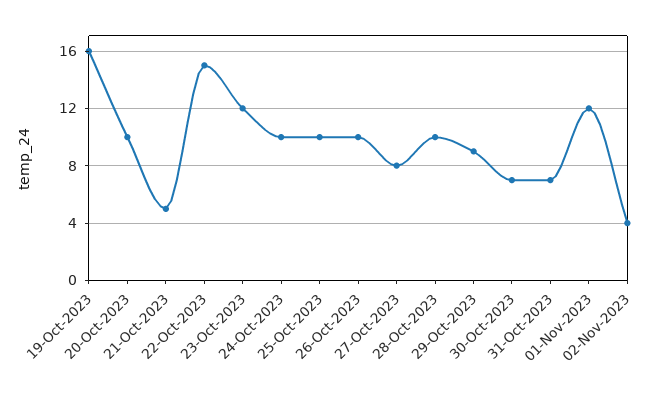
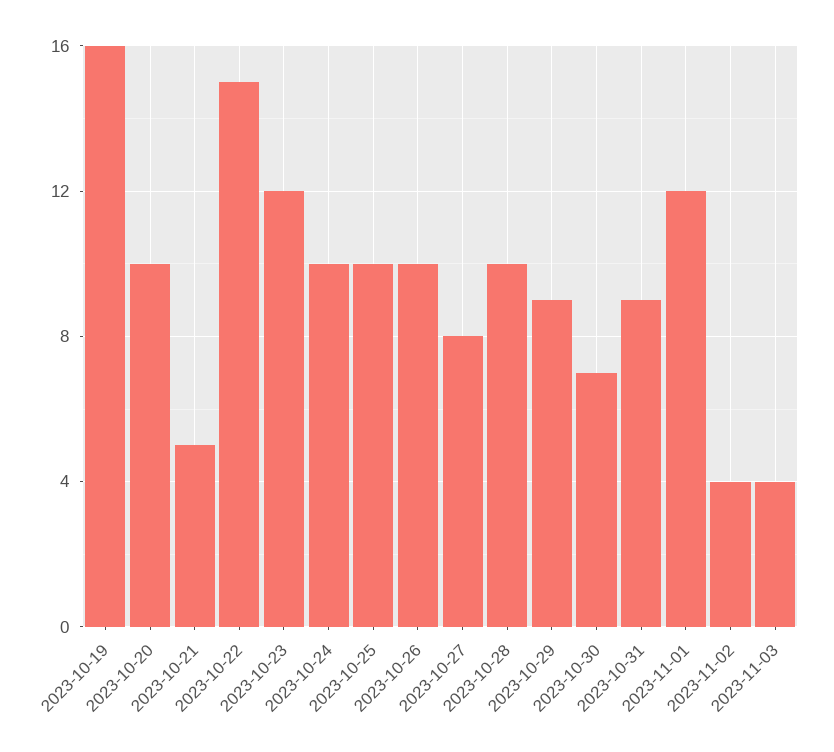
31-Oct-2023: 7 -> 9
2023-11-03: none -> 4

